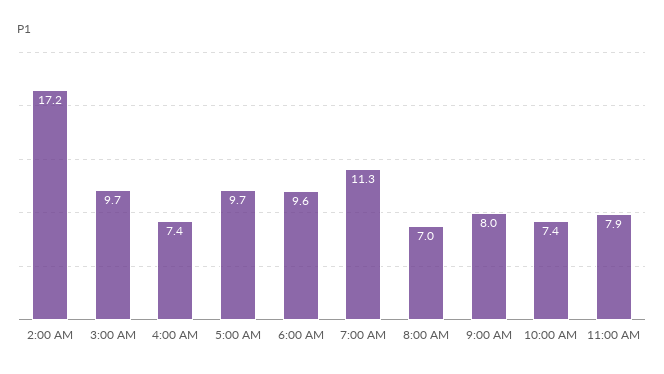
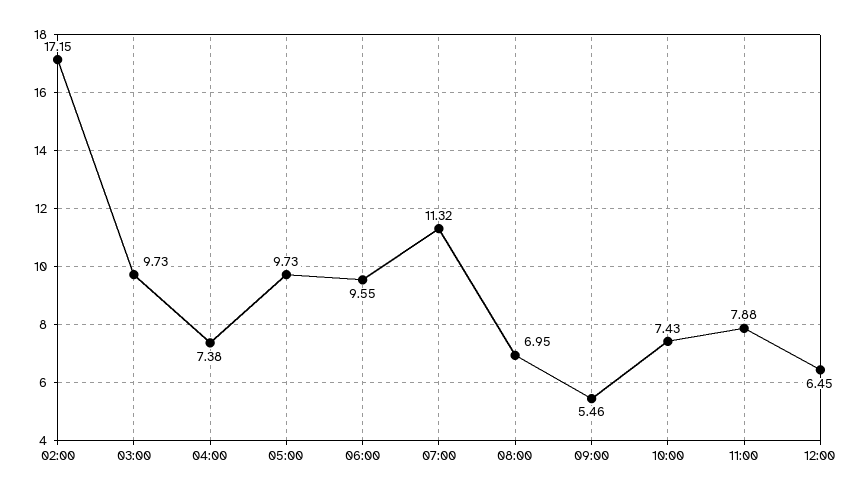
9:00 AM: 8 -> 5.46
12:00: none -> 6.45

